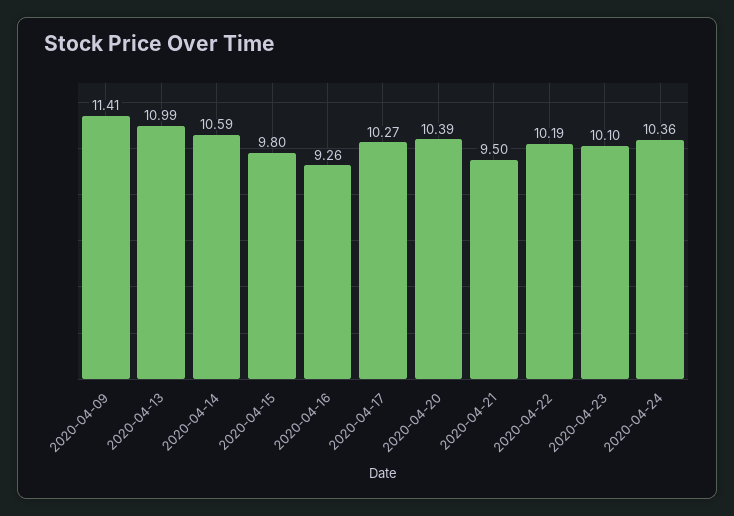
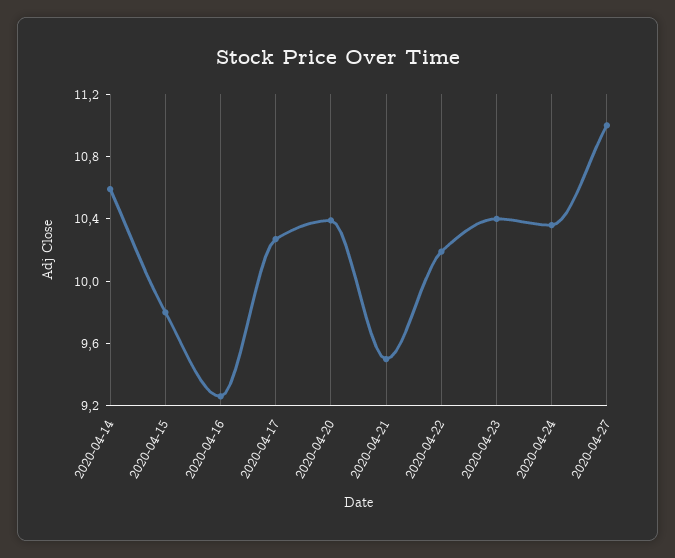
2020-04-09: 11.41 -> none
2020-04-13: 10.99 -> none
2020-04-23: 10.1 -> 10.4
2020-04-27: none -> 11

